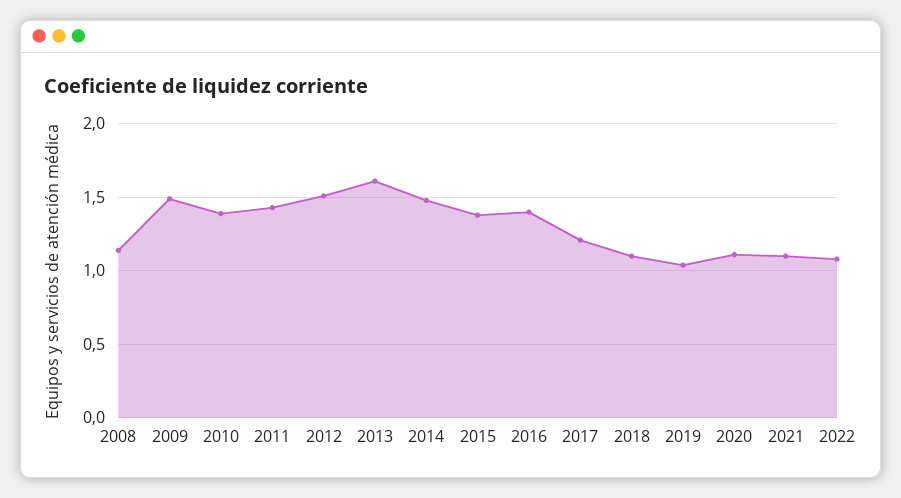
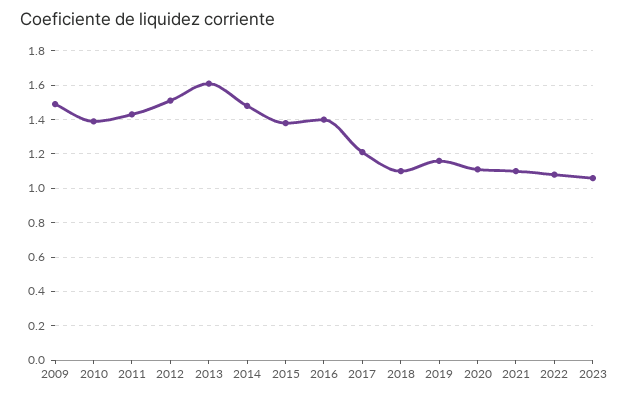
2008: 1.15 -> none
2019: 1.05 -> 1.15
2023: none -> 1.05

